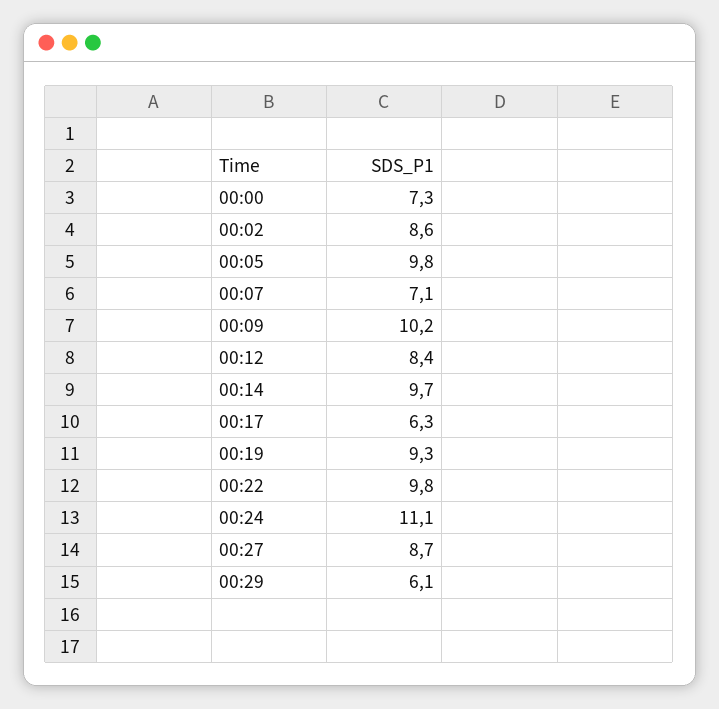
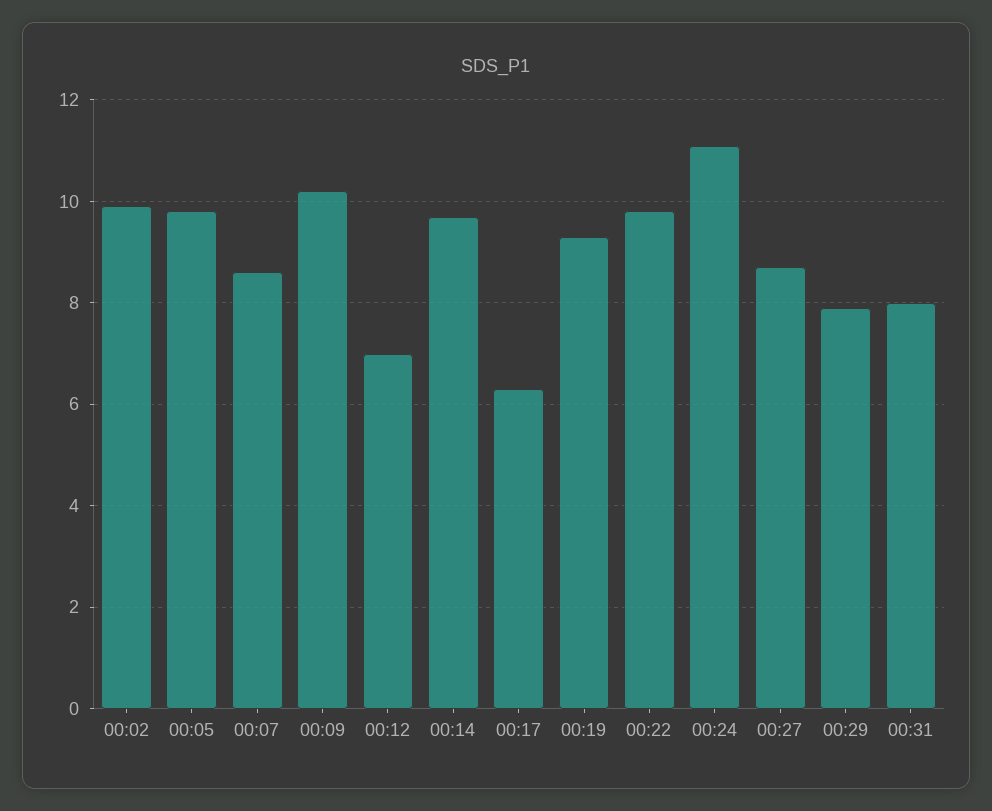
00:00: 7.3 -> none
00:02: 8.6 -> 10
00:07: 7.1 -> 8.5
00:12: 8.4 -> 7
00:29: 6.1 -> 8
00:31: none -> 8

